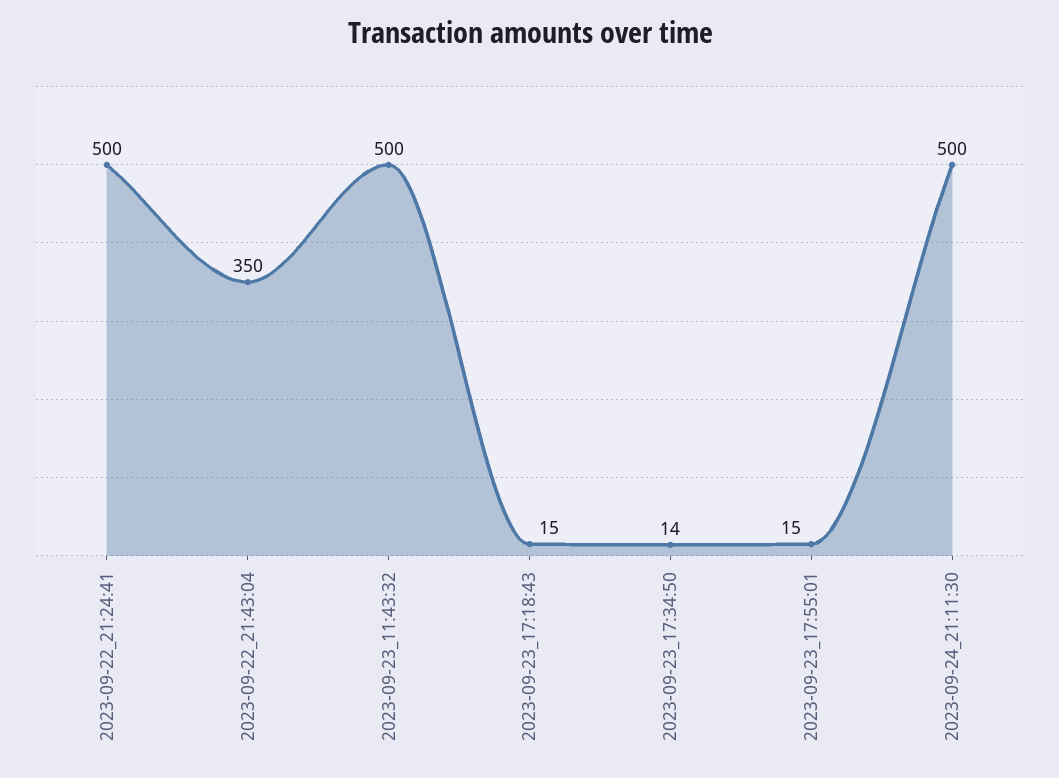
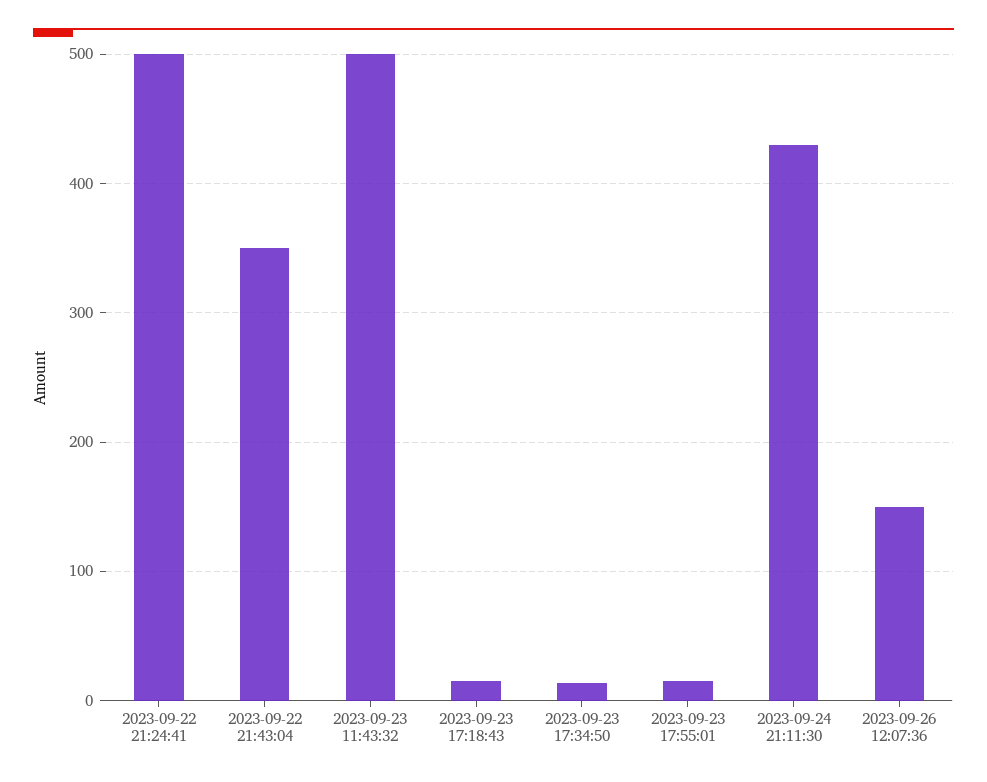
2023-09-24_21:11:30: 500 -> 430
2023-09-26 12:07:36: none -> 150

